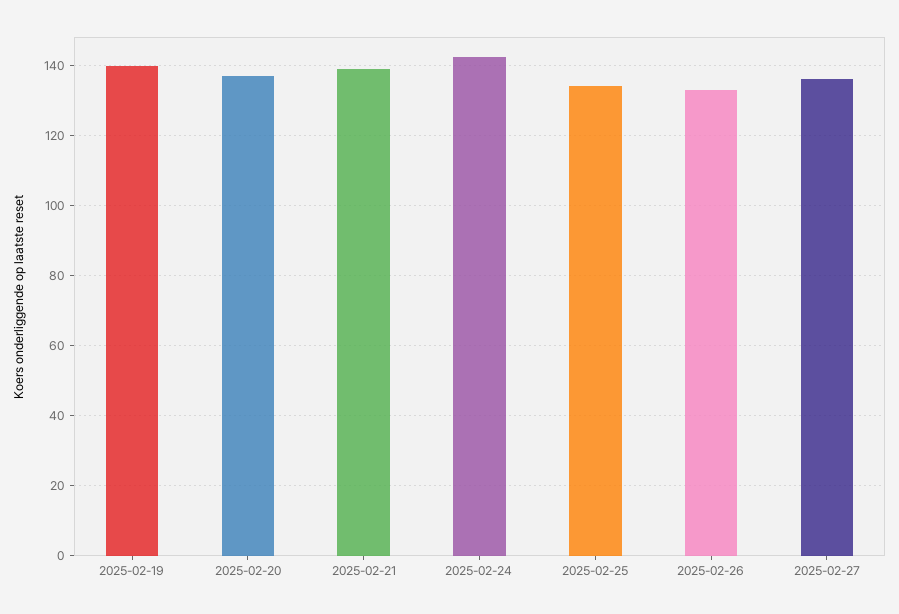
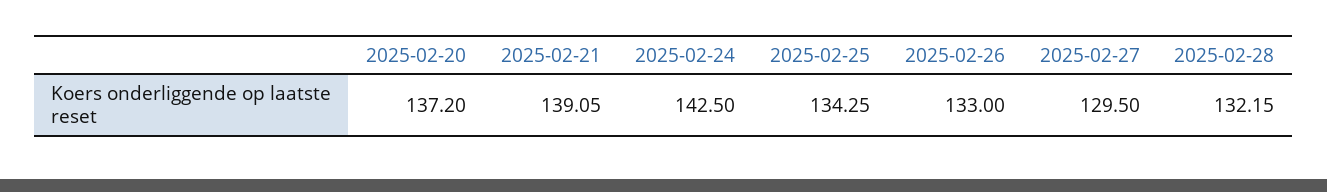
2025-02-19: 140 -> none
2025-02-27: 136 -> 129.5
2025-02-28: none -> 132.15

